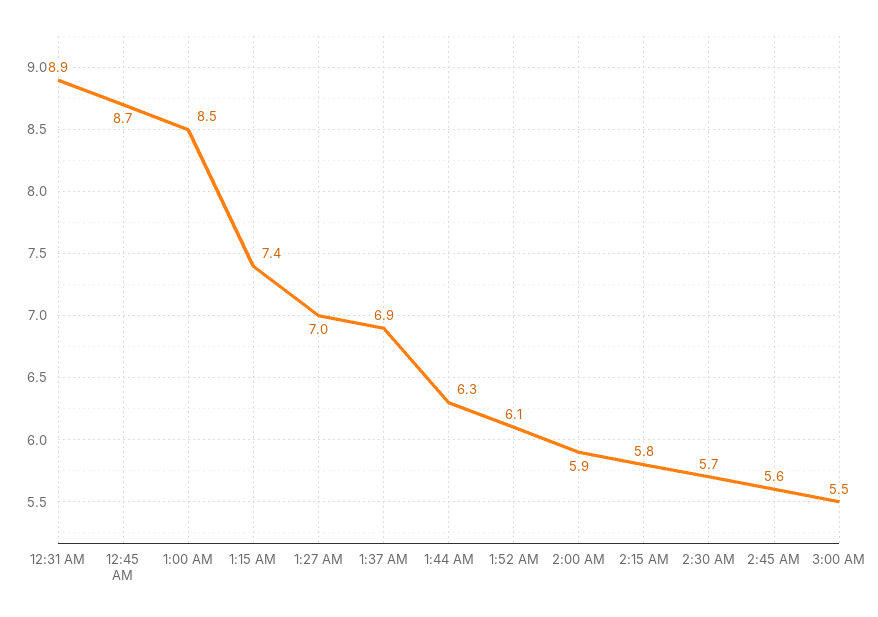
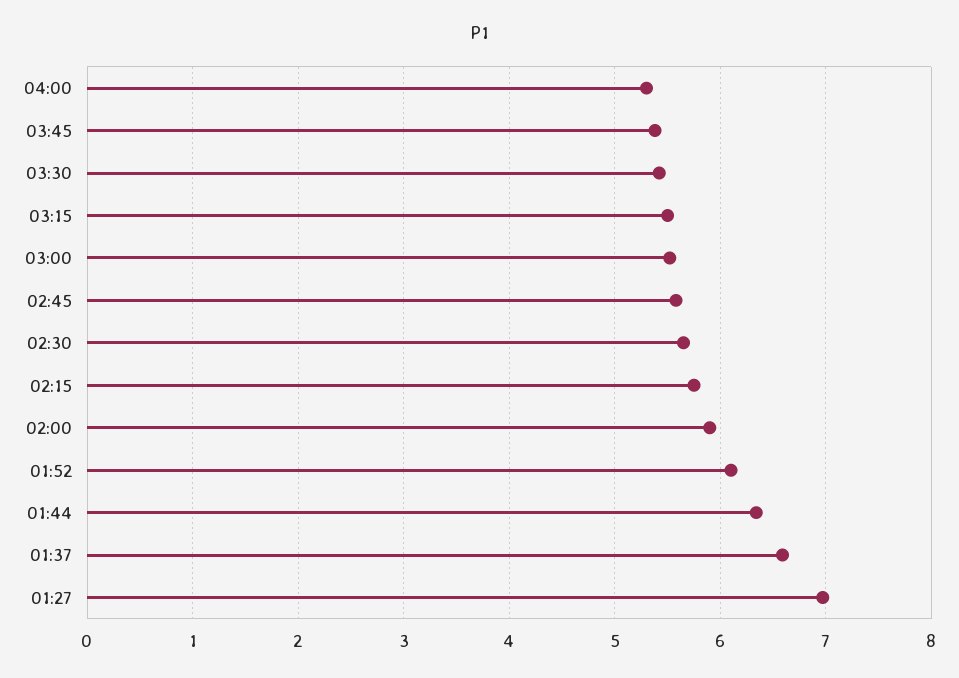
12:31 AM: 8.9 -> none
12:45 AM: 8.7 -> none
1:00 AM: 8.5 -> none
1:15 AM: 7.4 -> none
1:37 AM: 6.9 -> 6.6
04:00: none -> 5.3
03:45: none -> 5.4
03:30: none -> 5.4
03:15: none -> 5.5

